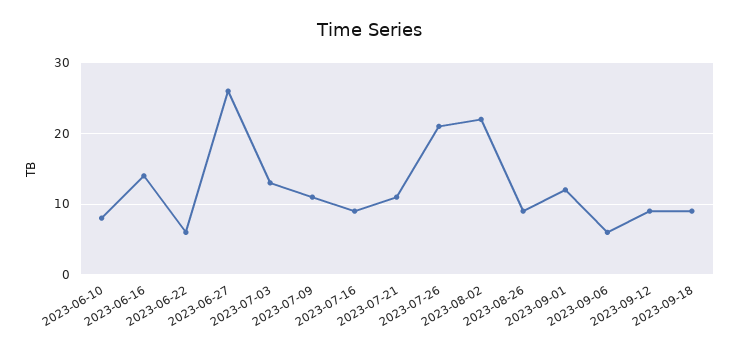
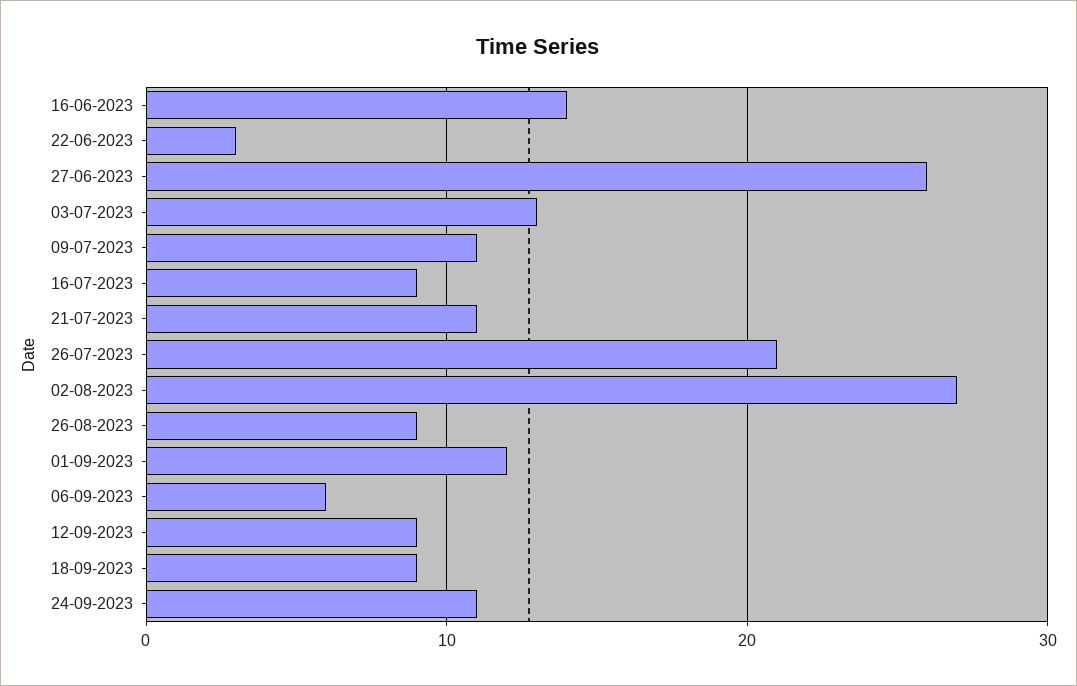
2023-06-10: 8 -> none
2023-06-22: 6 -> 3
2023-08-02: 22 -> 27
24-09-2023: none -> 11

